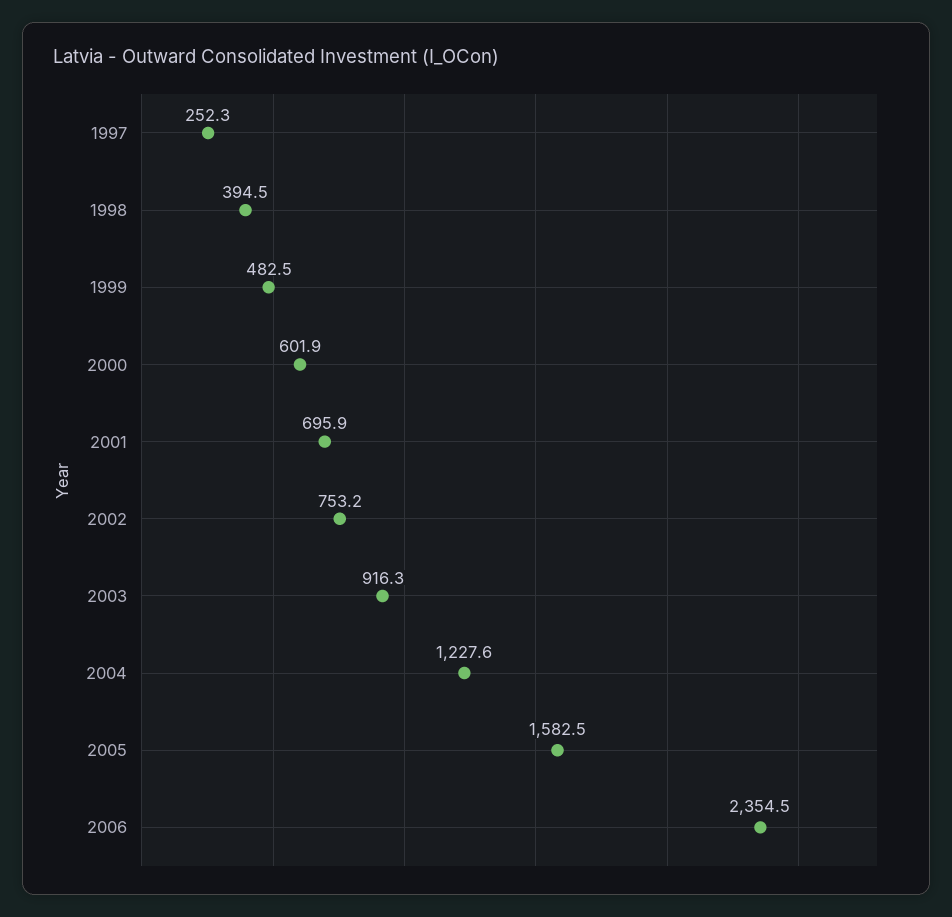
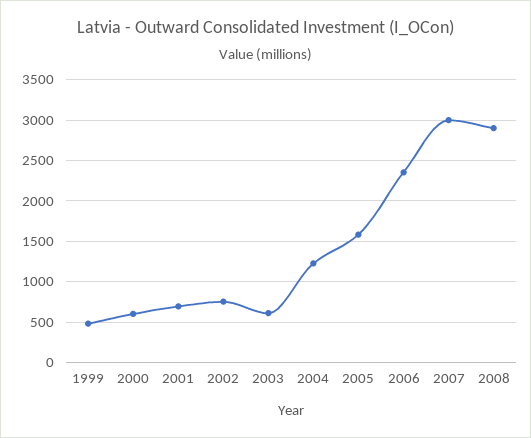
1997: 252.3 -> none
1998: 394.5 -> none
2003: 916.3 -> 600
2007: none -> 3000
2008: none -> 2900

